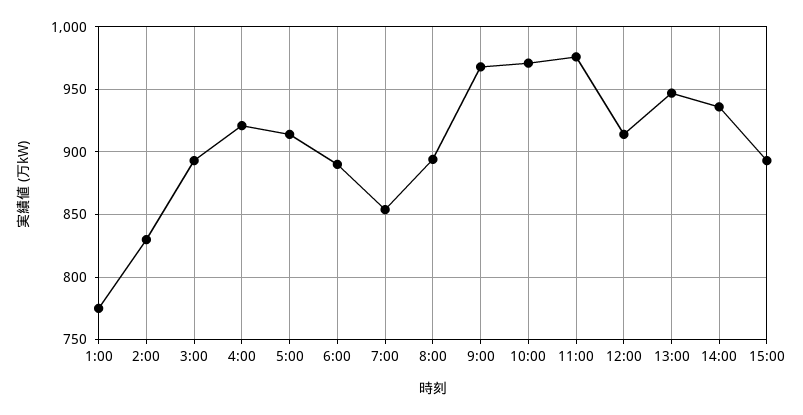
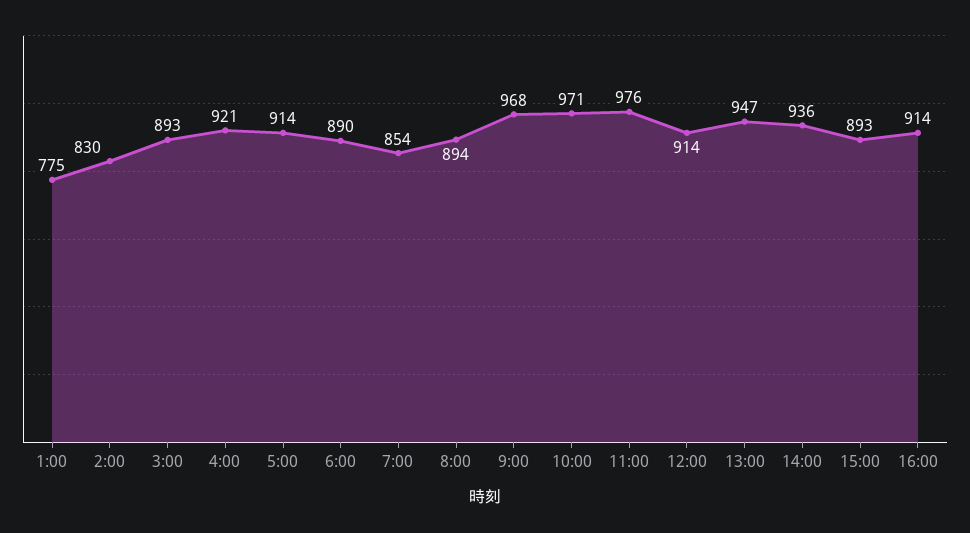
16:00: none -> 914

